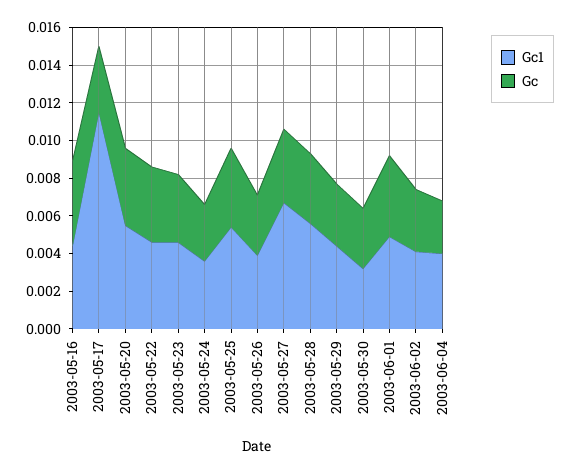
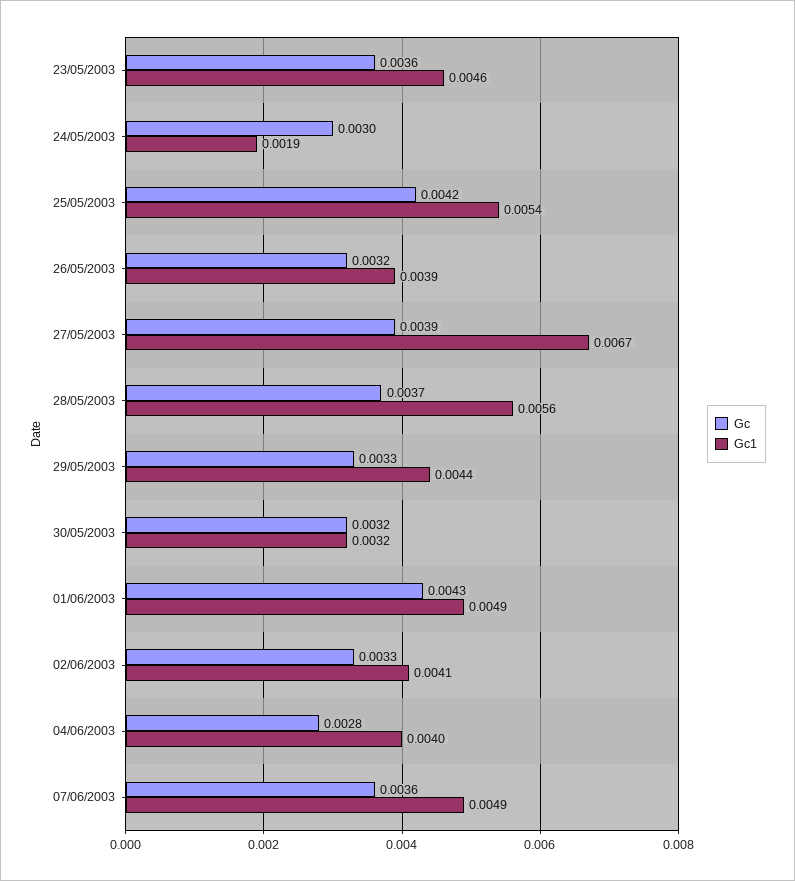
Gc1, 2003-05-16: 0.0045 -> none
Gc, 2003-05-16: 0.0045 -> none
Gc1, 2003-05-17: 0.0115 -> none
Gc, 2003-05-17: 0.0035 -> none
Gc1, 2003-05-20: 0.0055 -> none
Gc, 2003-05-20: 0.004 -> none
Gc1, 2003-05-22: 0.0045 -> none
Gc, 2003-05-22: 0.004 -> none
Gc1, 2003-05-24: 0.0035 -> 0.0019
Gc, 07/06/2003: none -> 0.0036
Gc1, 07/06/2003: none -> 0.0049

